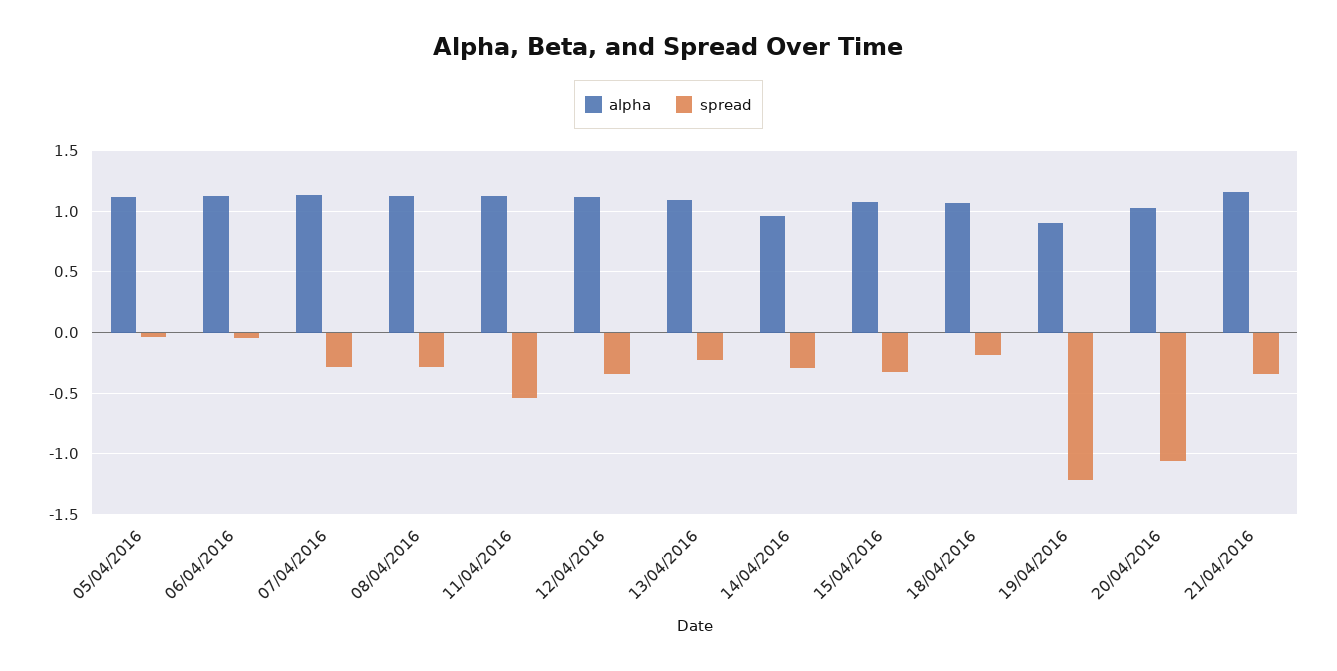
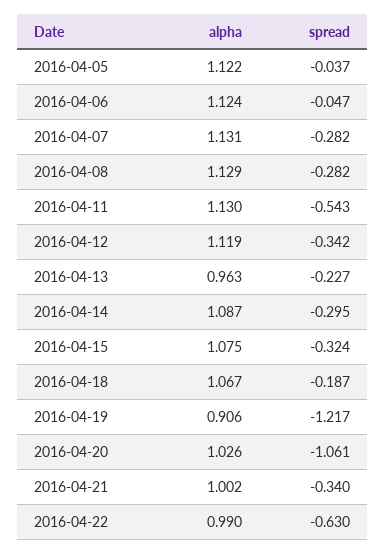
alpha, 13/04/2016: 1.1 -> 0.963
alpha, 14/04/2016: 0.95 -> 1.087
alpha, 21/04/2016: 1.15 -> 1.002
alpha, 2016-04-22: none -> 0.99
spread, 2016-04-22: none -> -0.63

